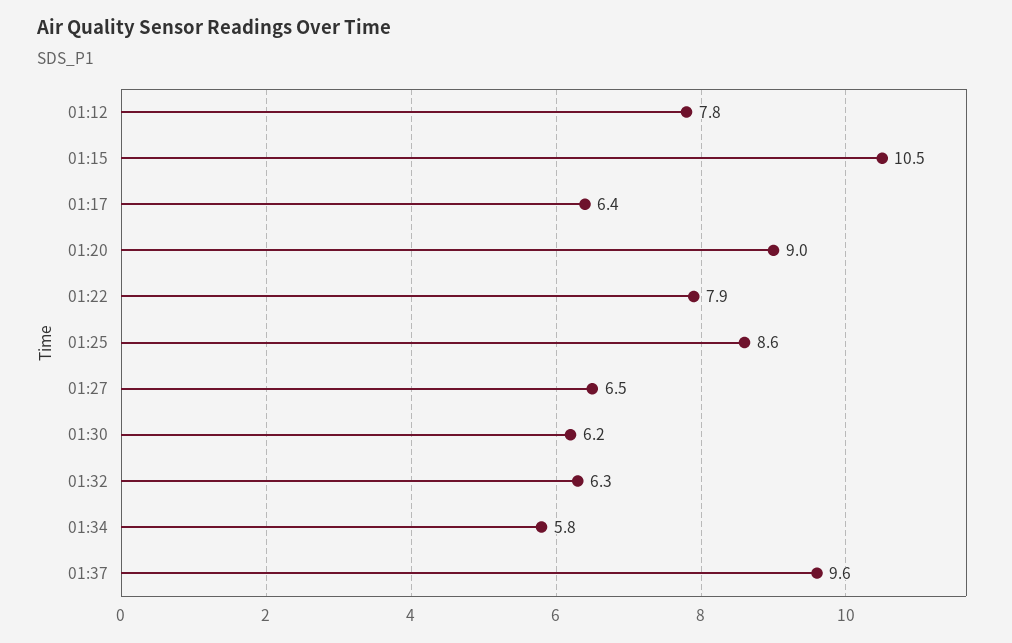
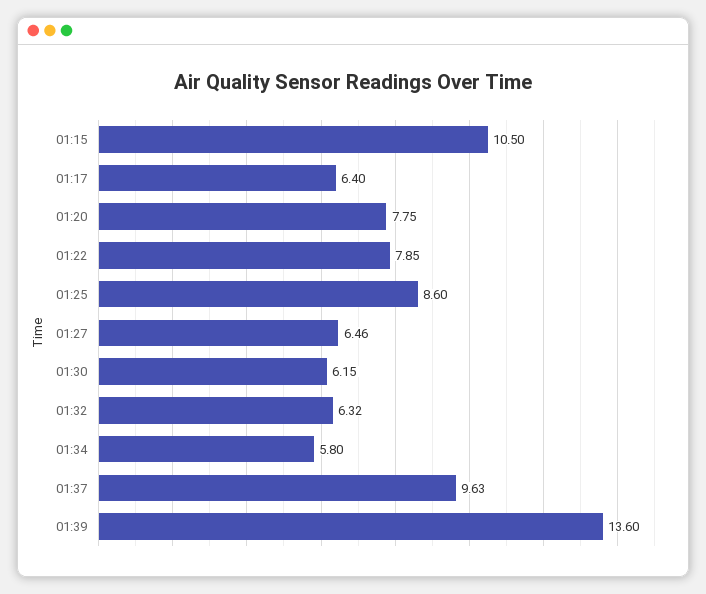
01:12: 7.8 -> none
01:20: 9 -> 7.75
01:39: none -> 13.6

